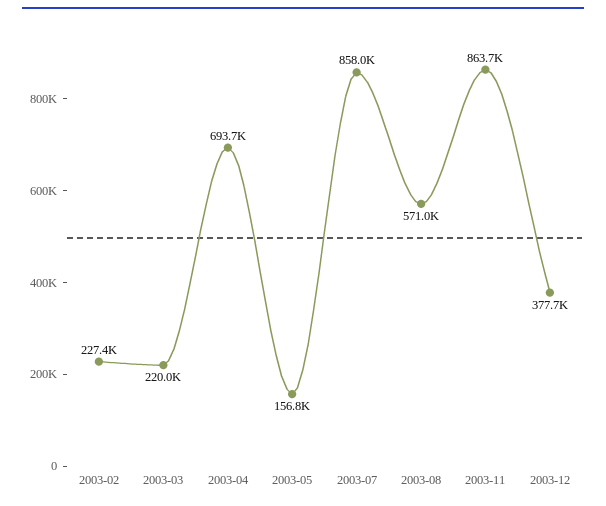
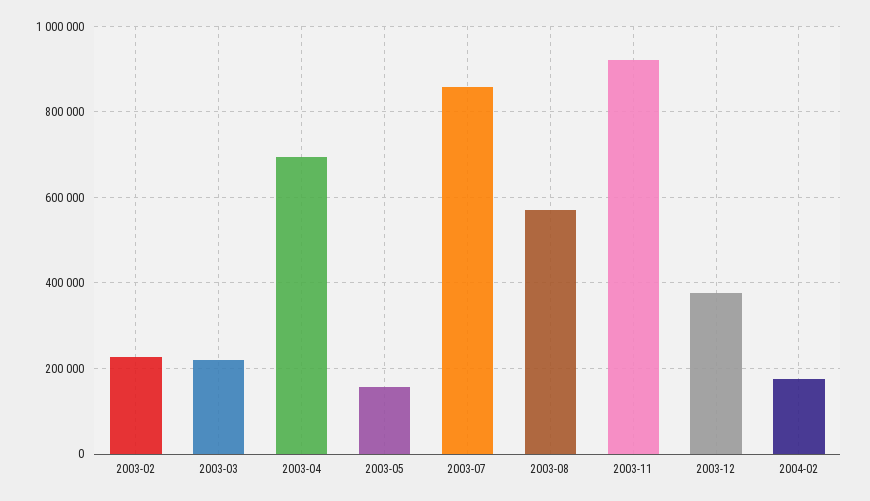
2003-11: 863700 -> 920000
2004-02: none -> 180000

